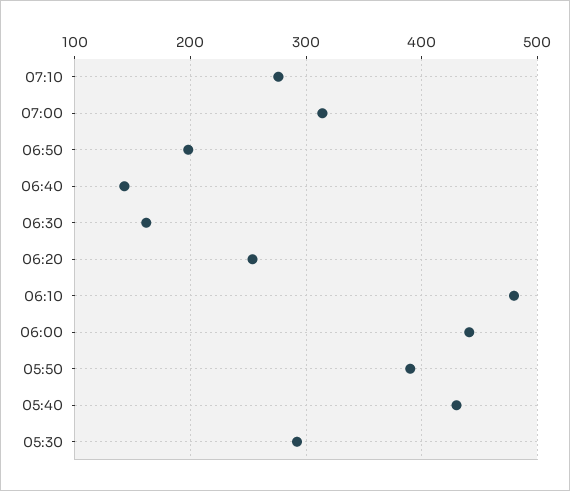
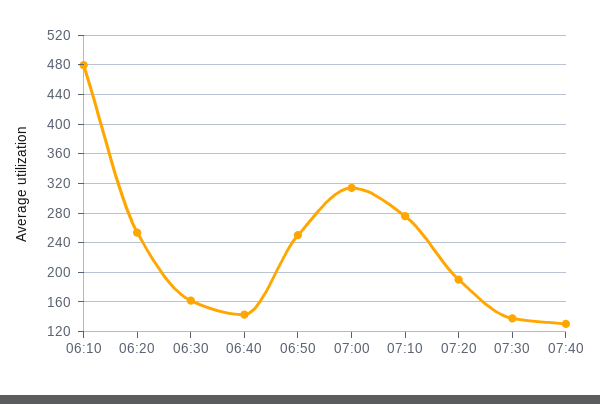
06:50: 200 -> 250
06:00: 440 -> none
05:50: 390 -> none
05:40: 430 -> none
05:30: 290 -> none
07:20: none -> 190
07:30: none -> 140
07:40: none -> 130

